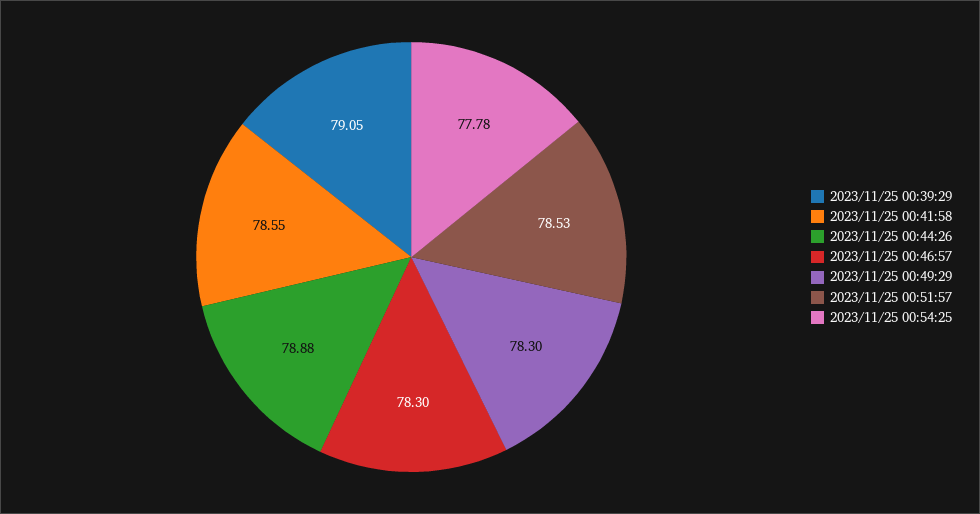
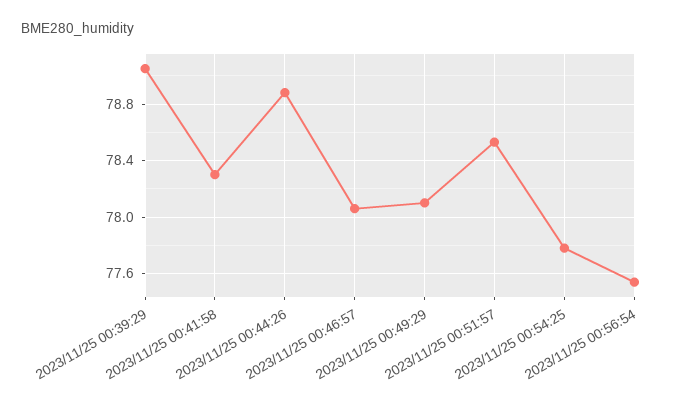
2023/11/25 00:41:58: 78.55 -> 78.3
2023/11/25 00:46:57: 78.3 -> 78.05
2023/11/25 00:49:29: 78.3 -> 78.1
2023/11/25 00:56:54: none -> 77.55

